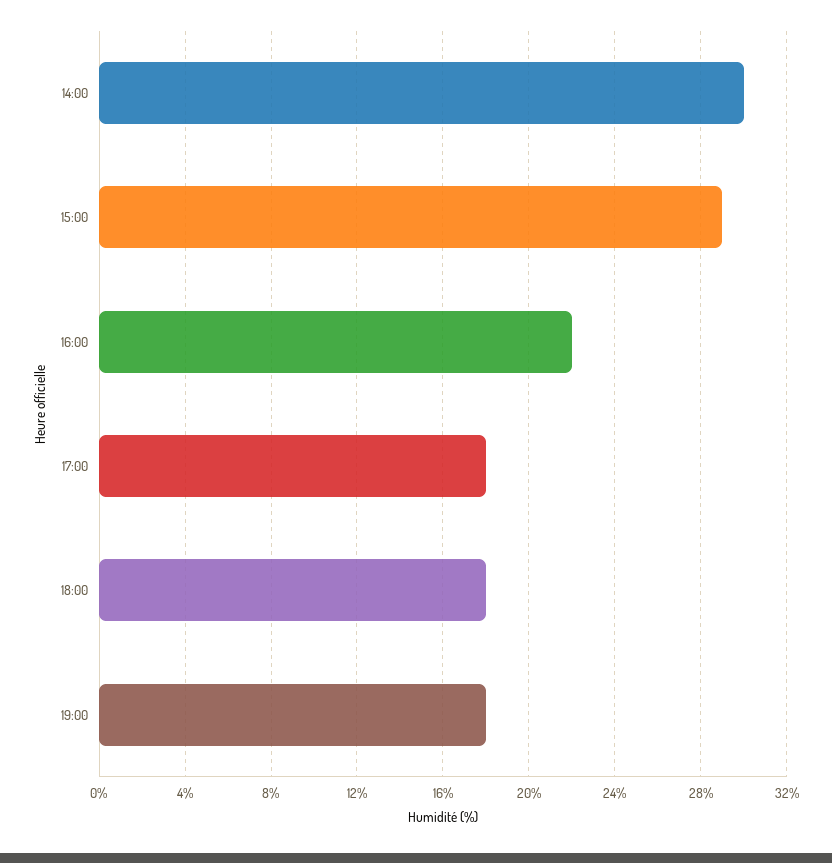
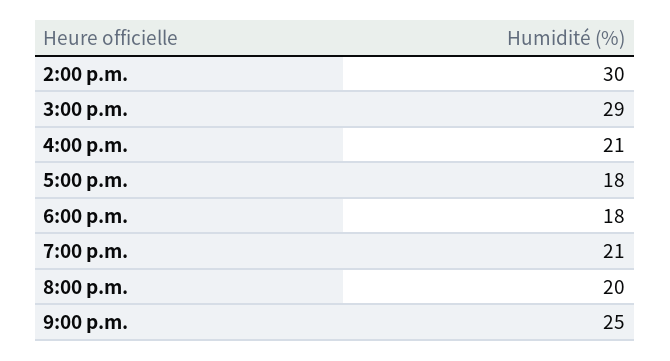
16:00: 22 -> 21
19:00: 18 -> 21
8:00 p.m.: none -> 20
9:00 p.m.: none -> 25

